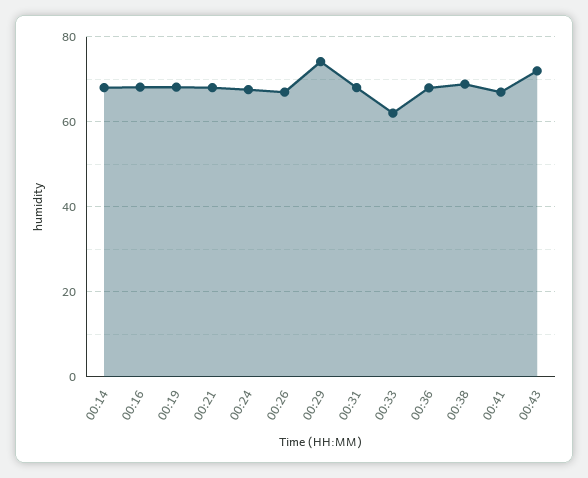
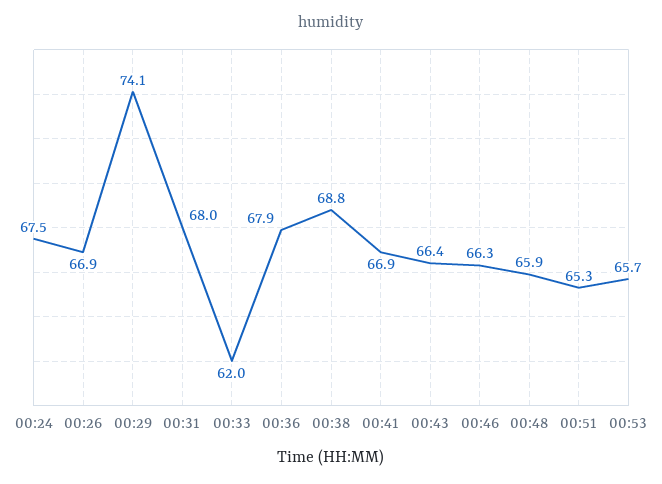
00:14: 68 -> none
00:16: 68 -> none
00:19: 68 -> none
00:21: 68 -> none
00:43: 72 -> 66.4
00:46: none -> 66.3
00:48: none -> 65.9
00:51: none -> 65.3
00:53: none -> 65.7

